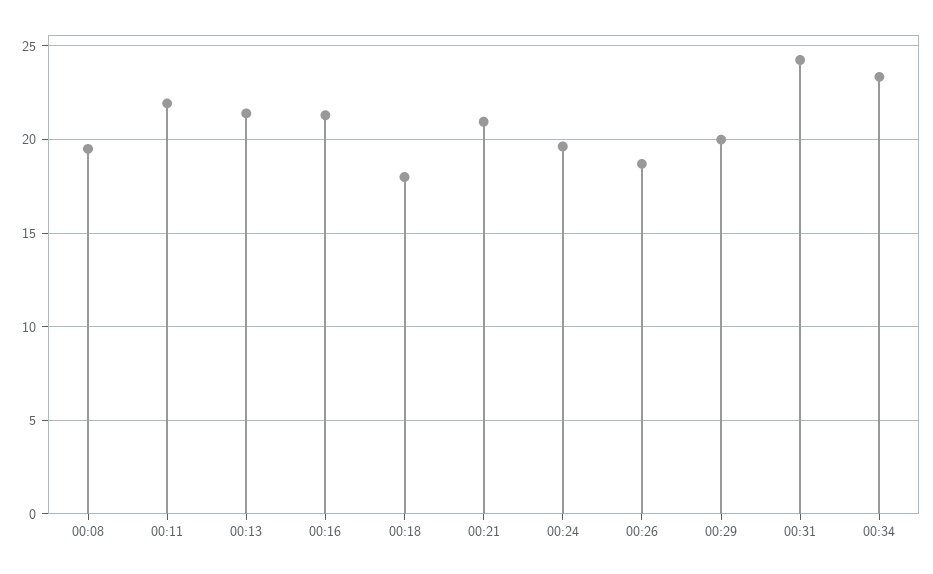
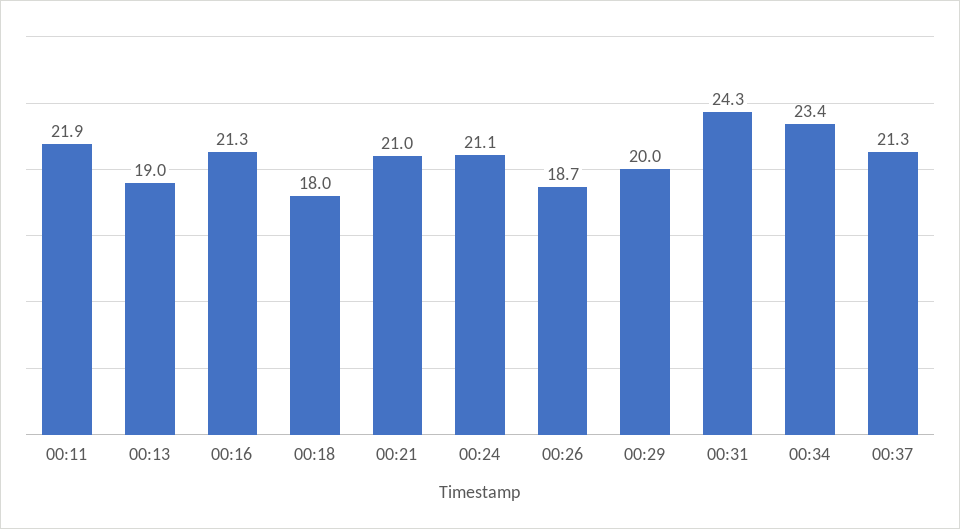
00:08: 19.5 -> none
00:13: 21.5 -> 19
00:24: 19.5 -> 21.1
00:37: none -> 21.3

